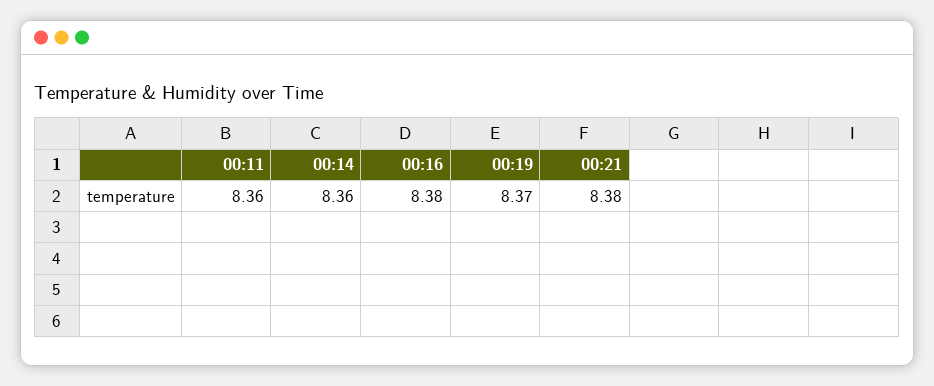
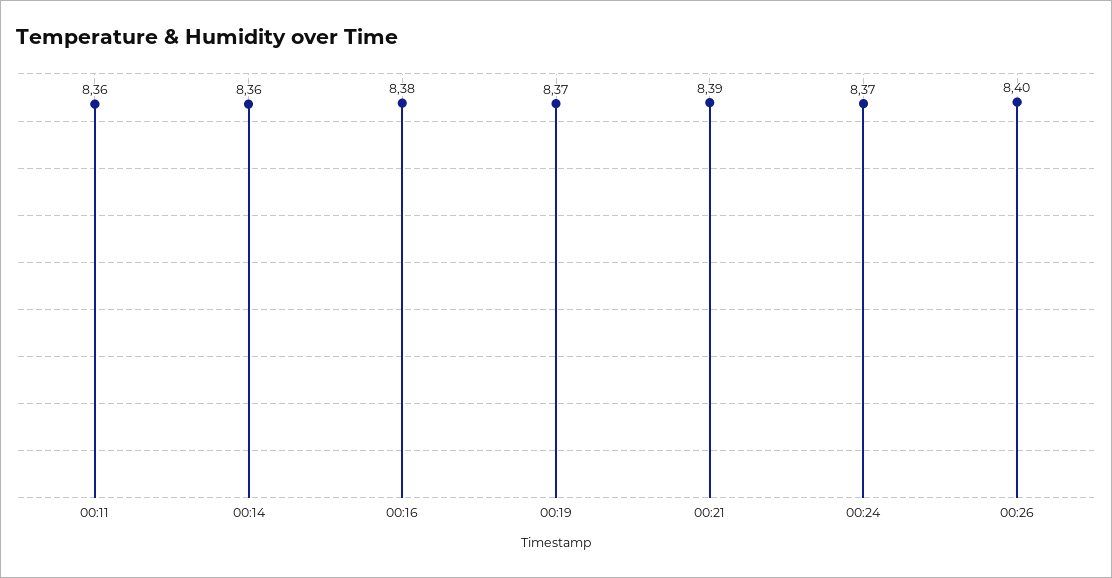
00:21: 8.38 -> 8.39
00:24: none -> 8.37
00:26: none -> 8.4

